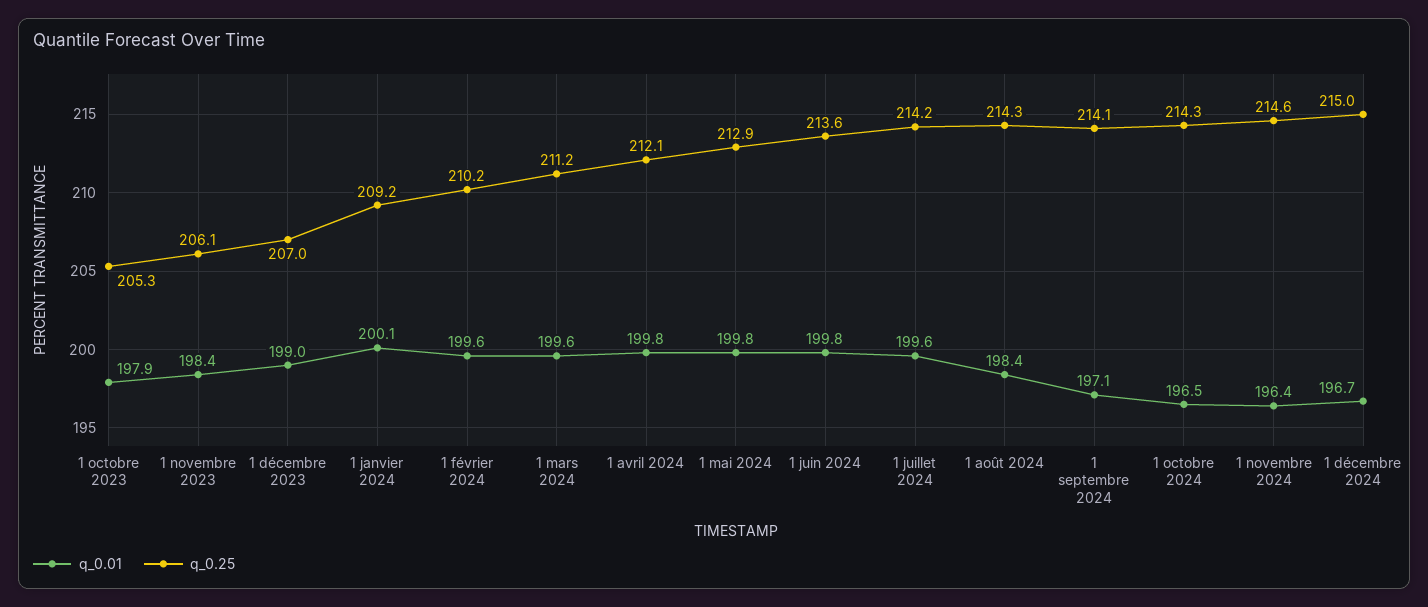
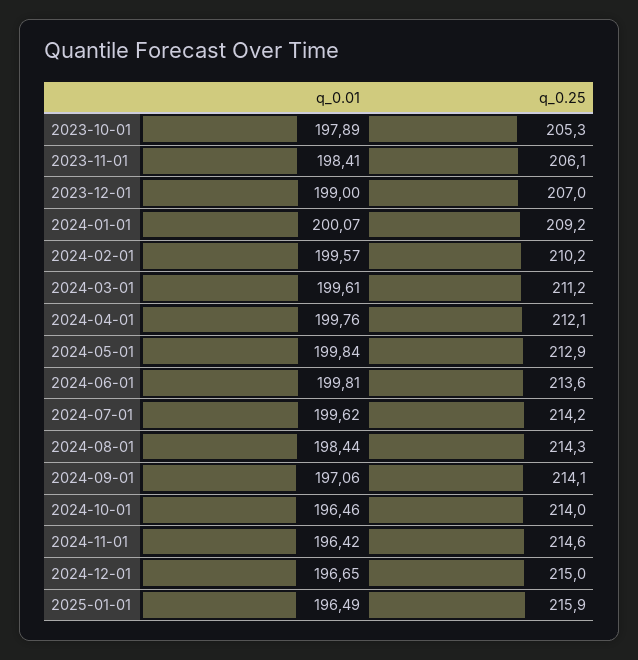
q_0.25, 1 octobre 2024: 214.3 -> 214
q_0.01, 2025-01-01: none -> 196.49
q_0.25, 2025-01-01: none -> 215.9

